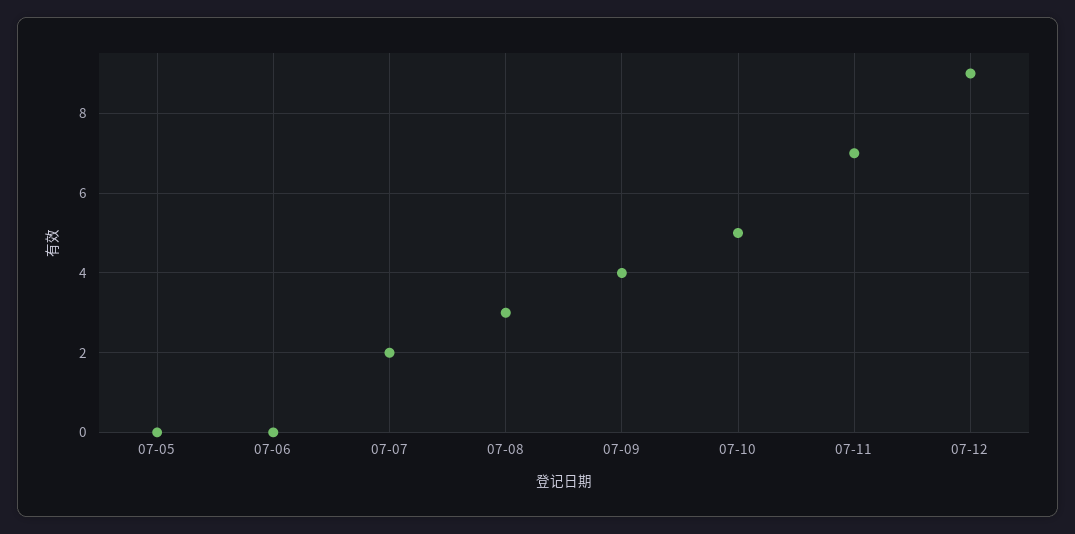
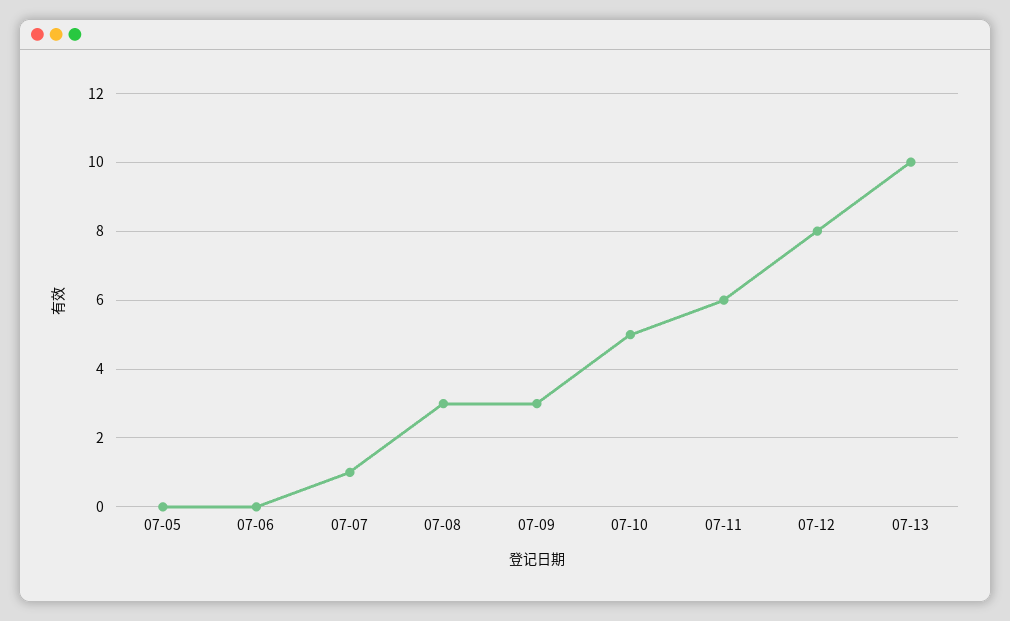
07-07: 2 -> 1
07-09: 4 -> 3
07-11: 7 -> 6
07-12: 9 -> 8
07-13: none -> 10

